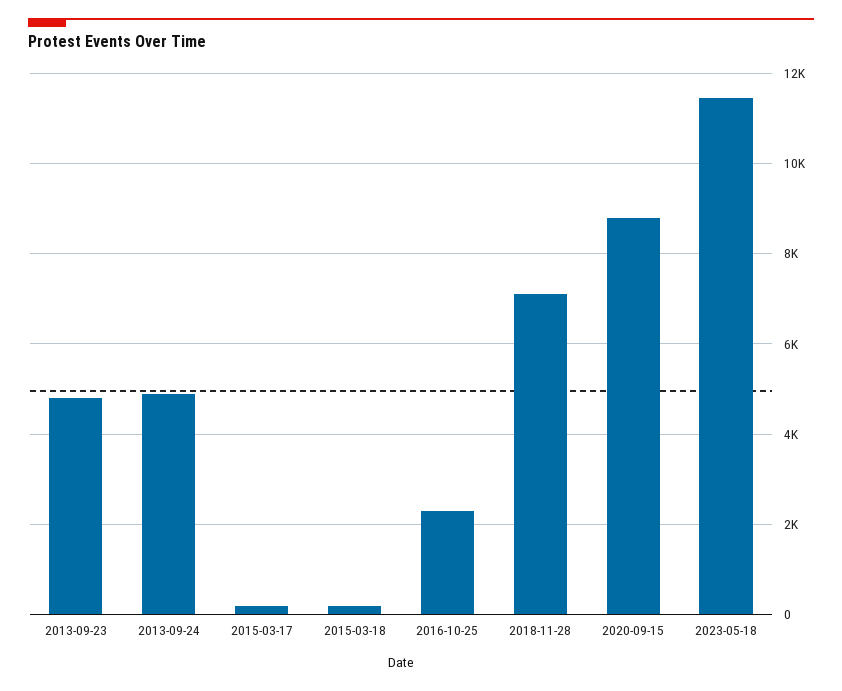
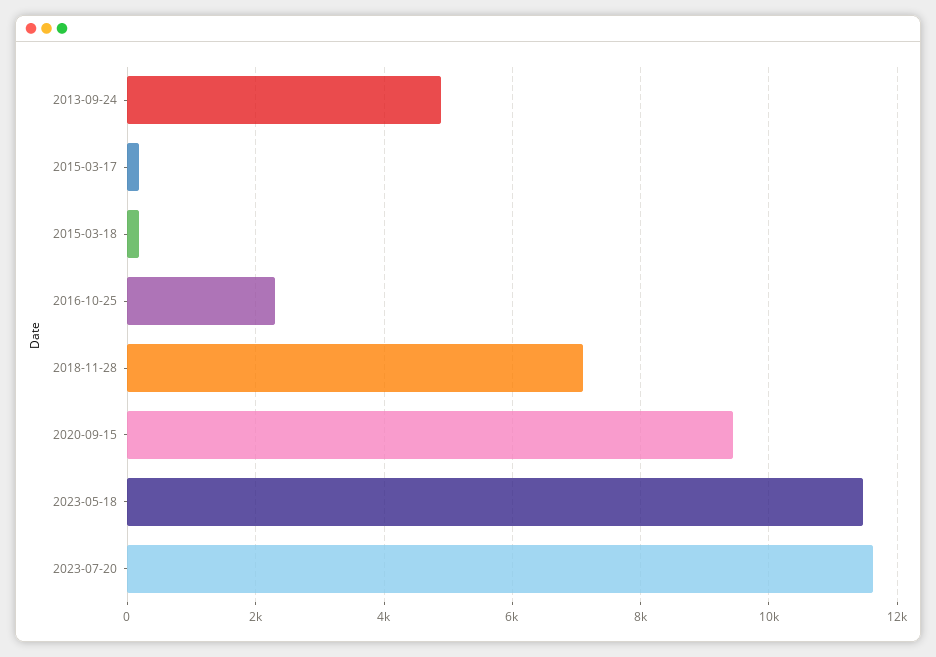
2013-09-23: 4800 -> none
2020-09-15: 8800 -> 9400
2023-07-20: none -> 11600

